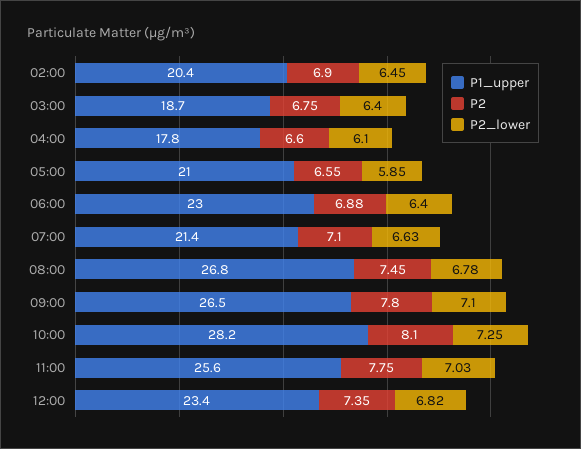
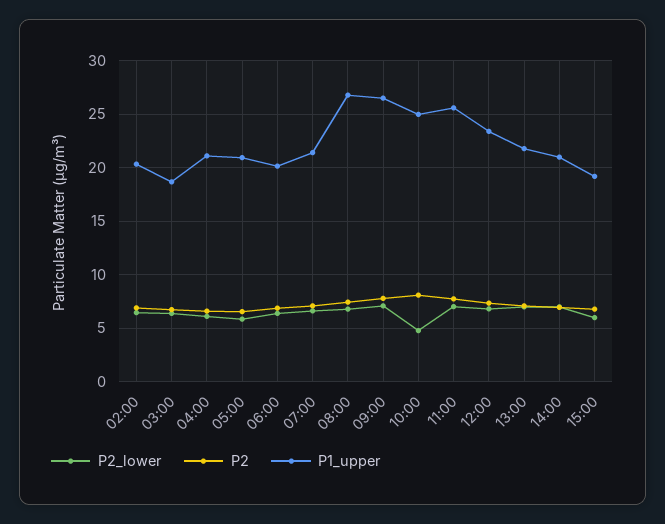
P1_upper, 04:00: 17.8 -> 21
P1_upper, 06:00: 23 -> 20
P1_upper, 10:00: 28.2 -> 25
P2_lower, 10:00: 7.25 -> 5
P2_lower, 13:00: none -> 7
P2, 13:00: none -> 7
P1_upper, 13:00: none -> 22
P2_lower, 14:00: none -> 7
P2, 14:00: none -> 7
P1_upper, 14:00: none -> 21
P2_lower, 15:00: none -> 6
P2, 15:00: none -> 7
P1_upper, 15:00: none -> 19

